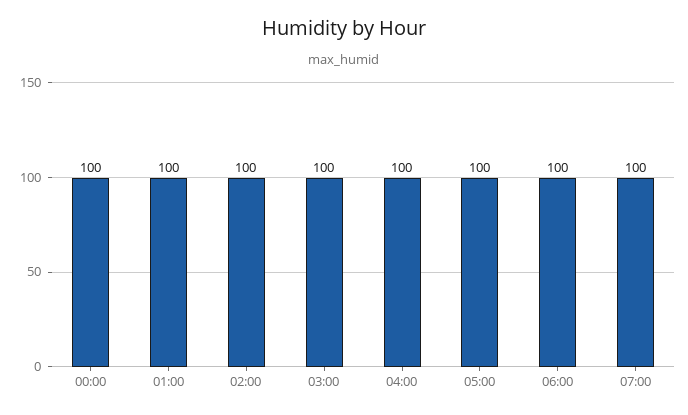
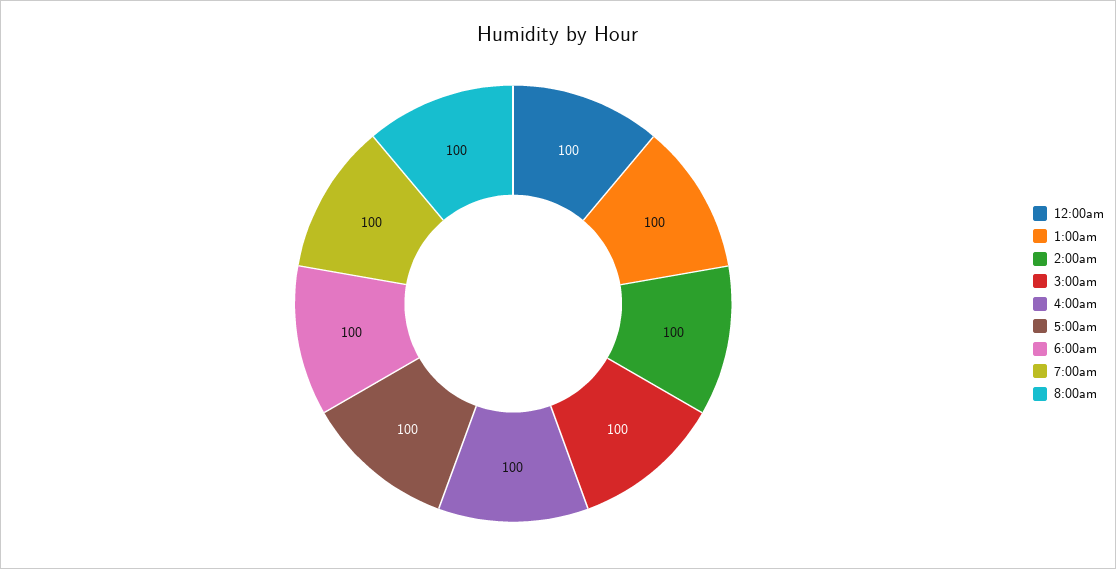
8:00am: none -> 100

